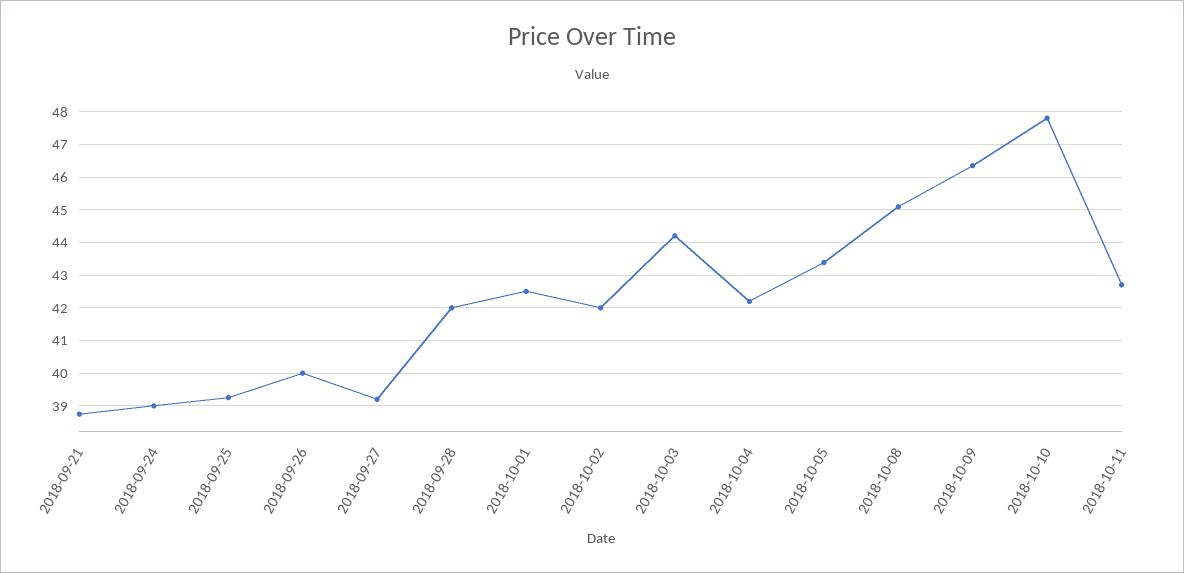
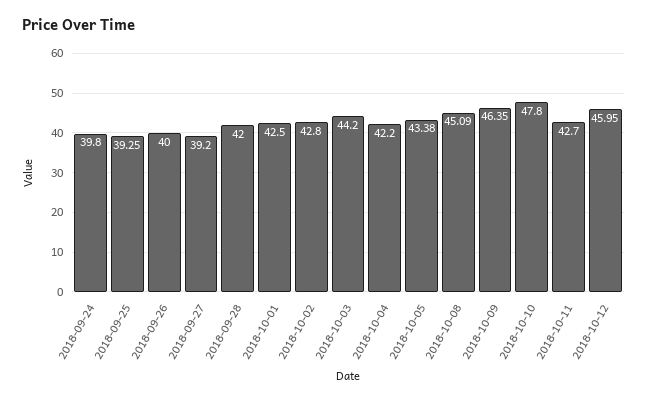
2018-09-21: 38.8 -> none
2018-09-24: 39 -> 39.8
2018-10-02: 42 -> 42.8
2018-10-12: none -> 45.95

